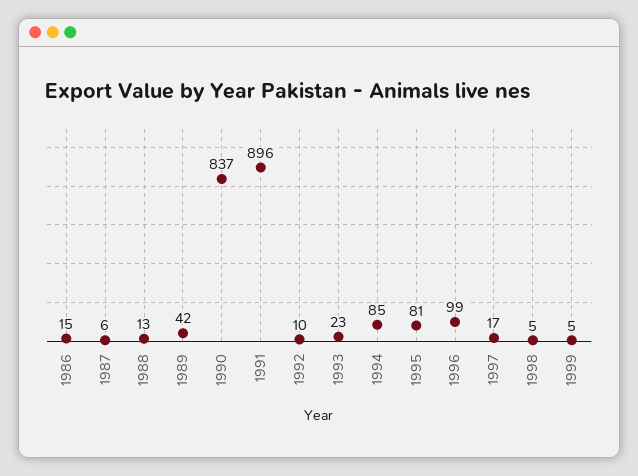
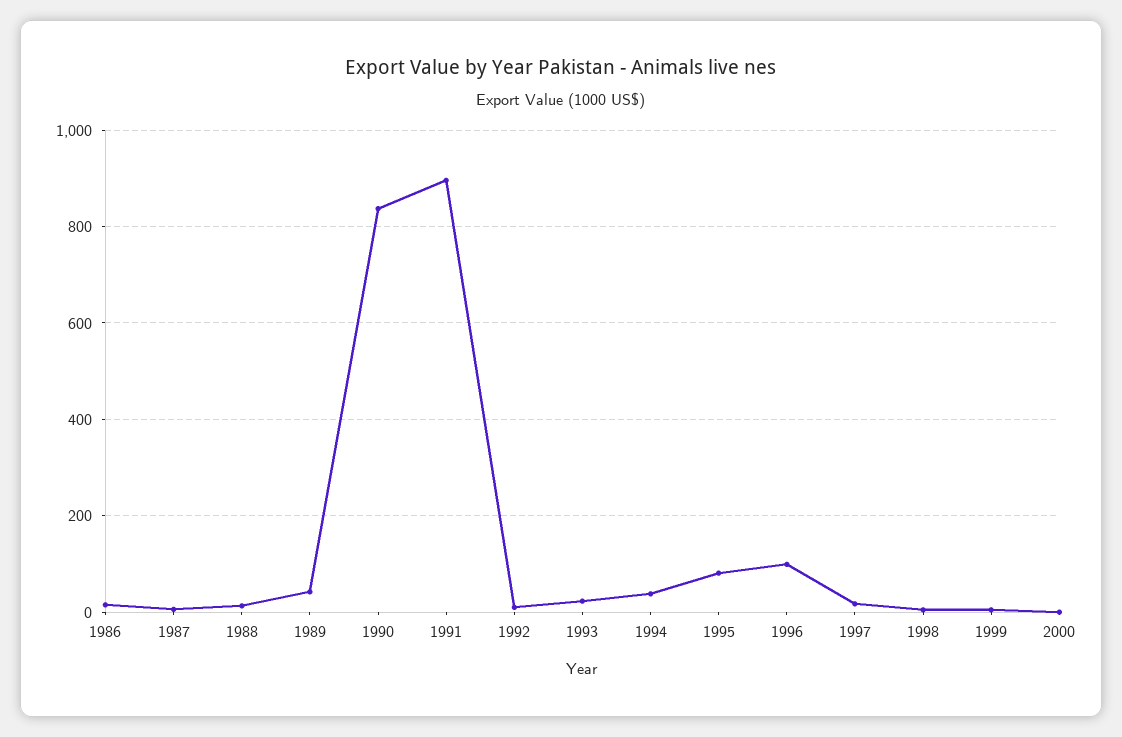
1994: 85 -> 40
2000: none -> 0

